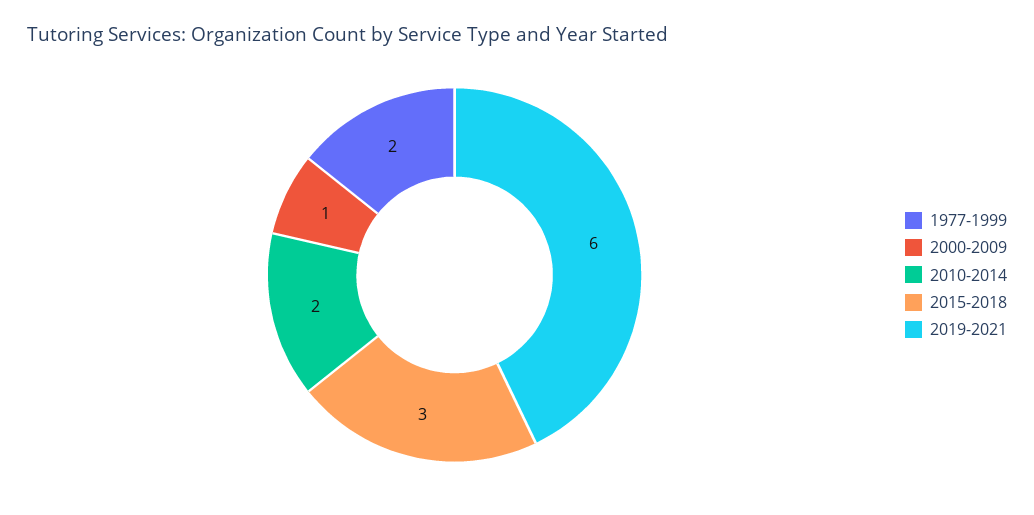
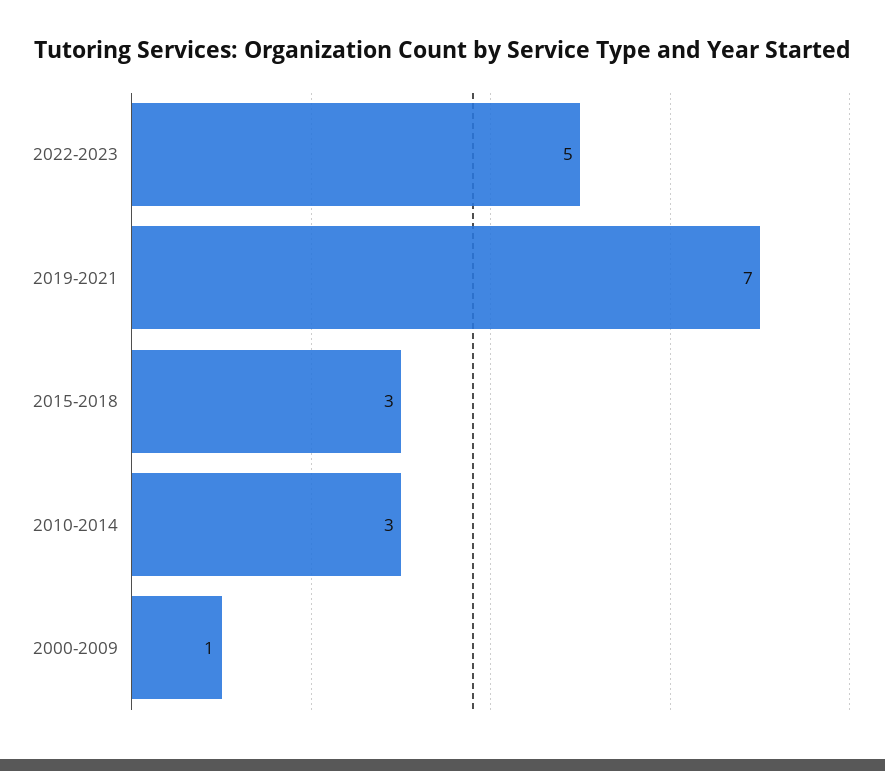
1977-1999: 2 -> none
2010-2014: 2 -> 3
2019-2021: 6 -> 7
2022-2023: none -> 5

